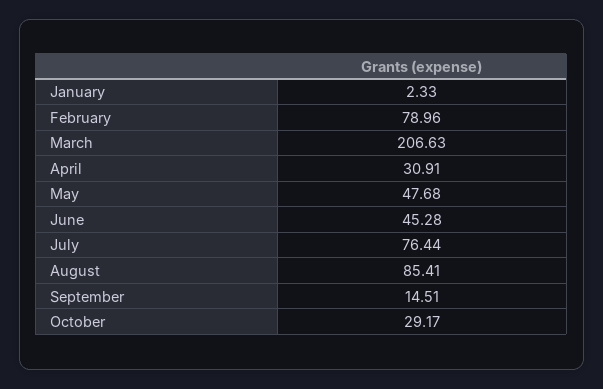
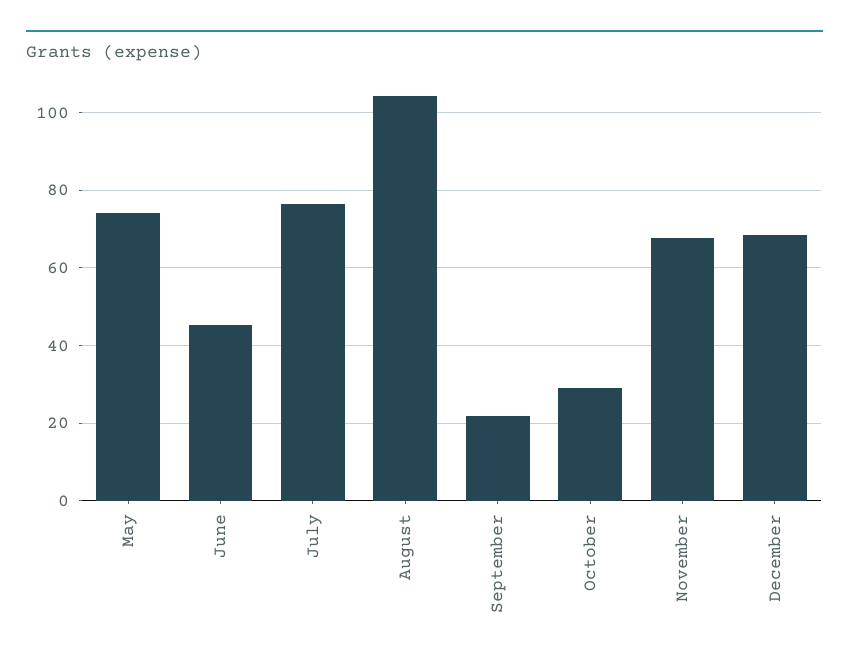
January: 2.33 -> none
February: 78.96 -> none
March: 206.63 -> none
April: 30.91 -> none
May: 47.68 -> 74
August: 85.41 -> 104
September: 14.51 -> 22
November: none -> 68
December: none -> 68

